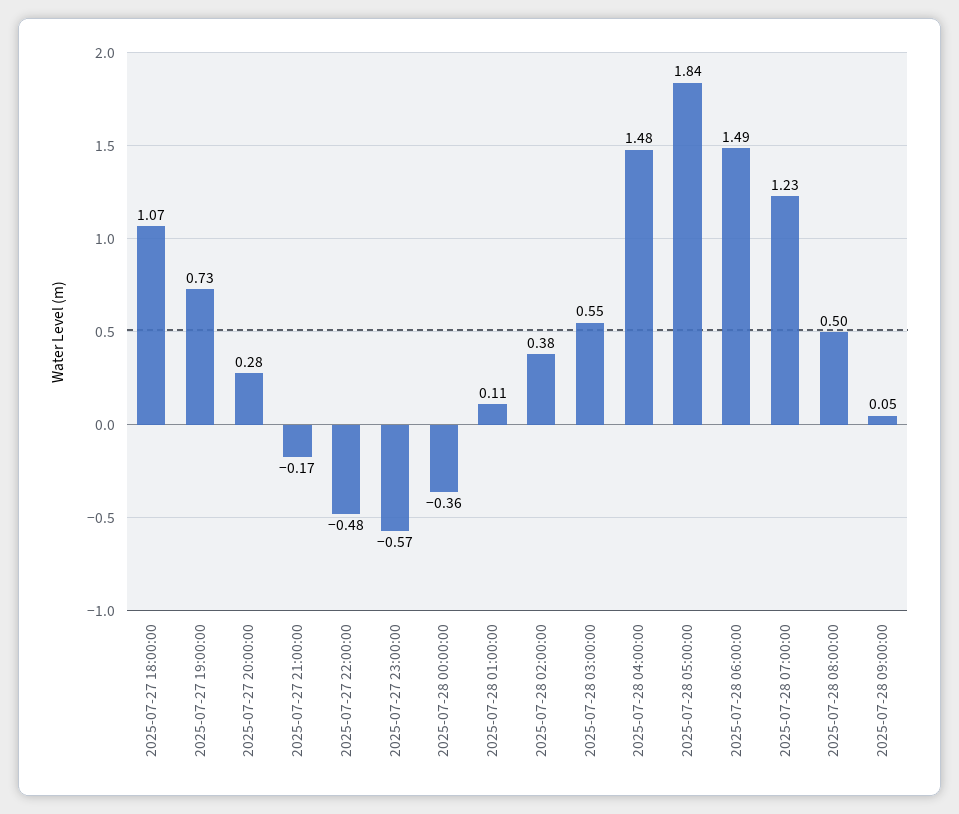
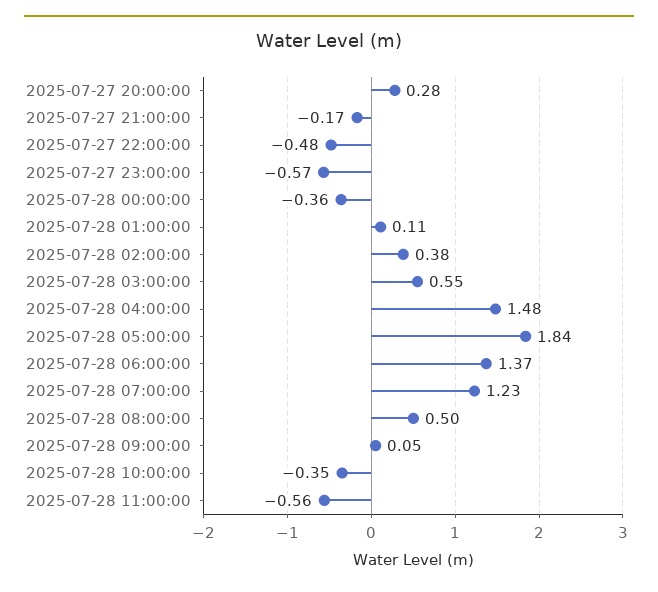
2025-07-27 18:00:00: 1.07 -> none
2025-07-27 19:00:00: 0.73 -> none
2025-07-28 06:00:00: 1.49 -> 1.37
2025-07-28 10:00:00: none -> -0.35
2025-07-28 11:00:00: none -> -0.56

